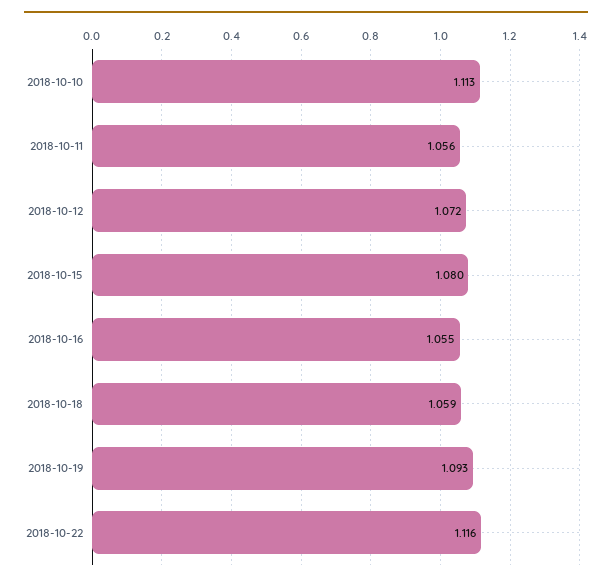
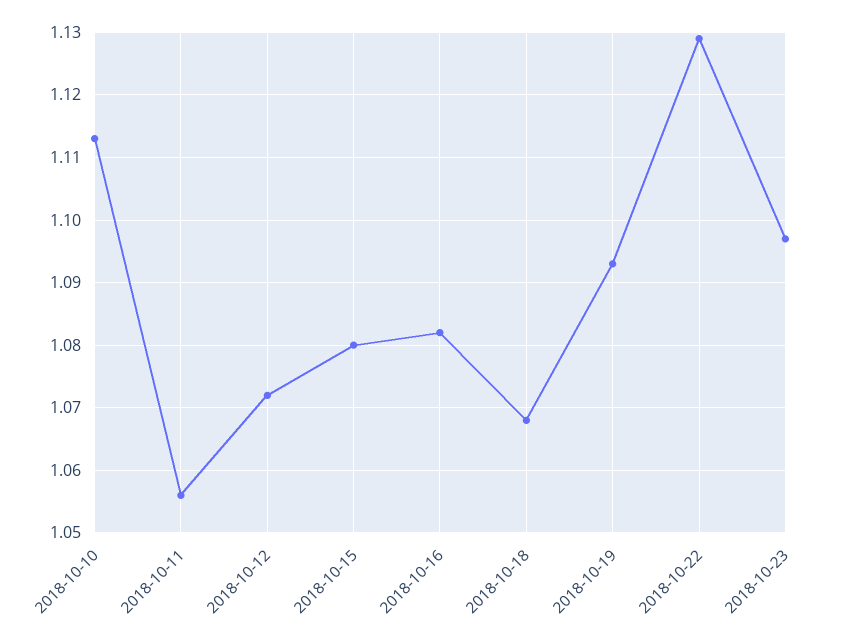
2018-10-16: 1.055 -> 1.082
2018-10-18: 1.059 -> 1.068
2018-10-22: 1.116 -> 1.129
2018-10-23: none -> 1.097

